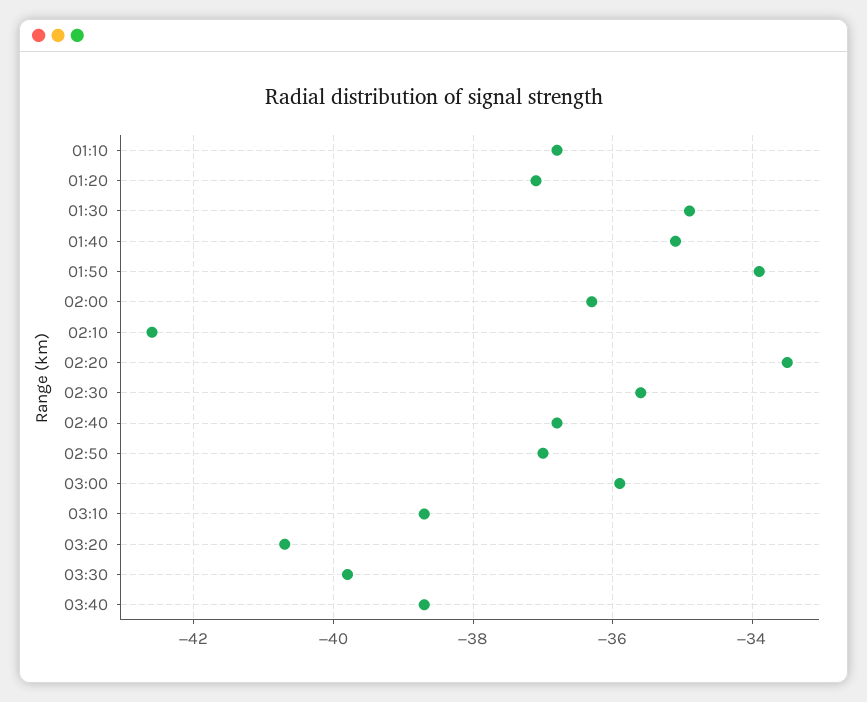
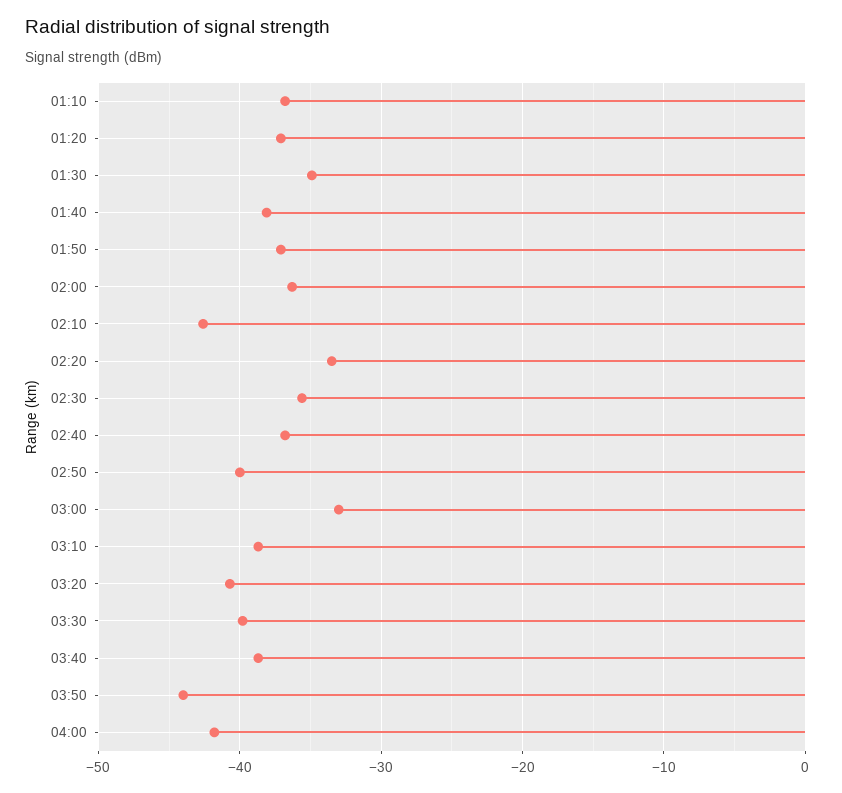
01:40: -35 -> -38
01:50: -34 -> -37
02:50: -37 -> -40
03:00: -36 -> -33
03:50: none -> -44
04:00: none -> -42

